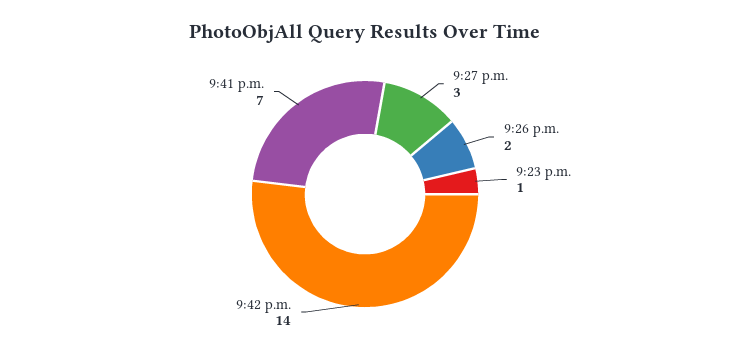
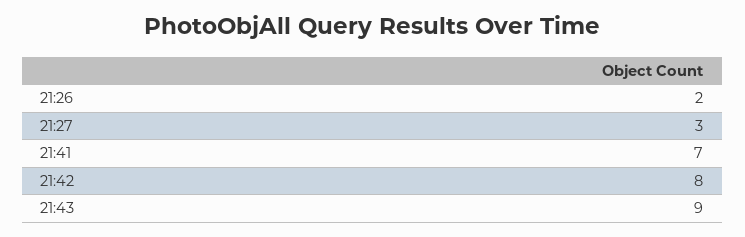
9:23 p.m.: 1 -> none
9:42 p.m.: 14 -> 8
21:43: none -> 9

